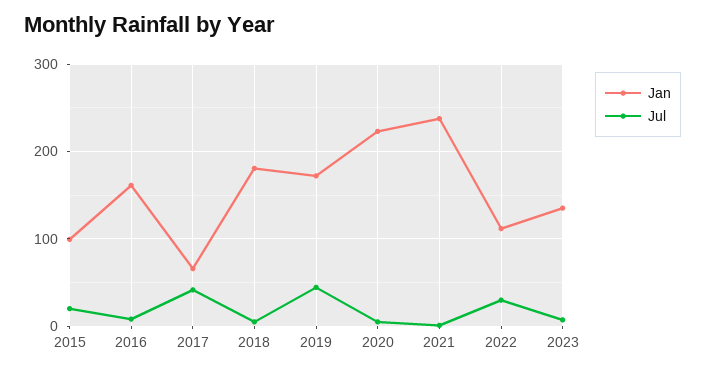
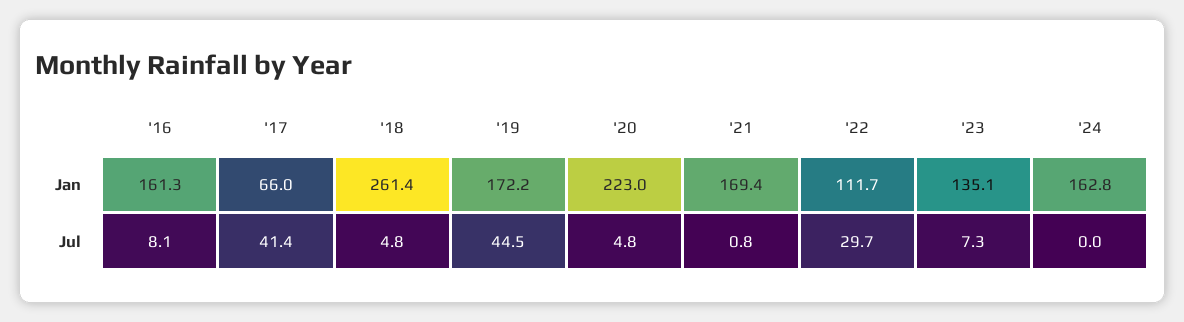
Jan, 2015: 100 -> none
Jul, 2015: 20 -> none
Jan, 2018: 180 -> 261.4
Jan, 2021: 240 -> 169.4
Jan, '24: none -> 162.8
Jul, '24: none -> 0

